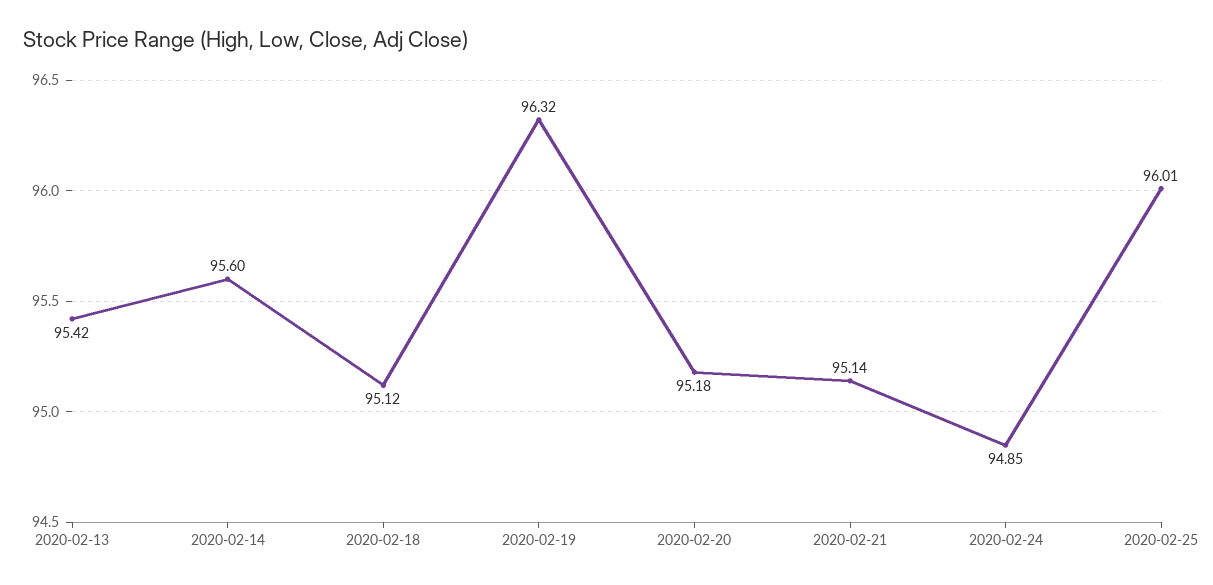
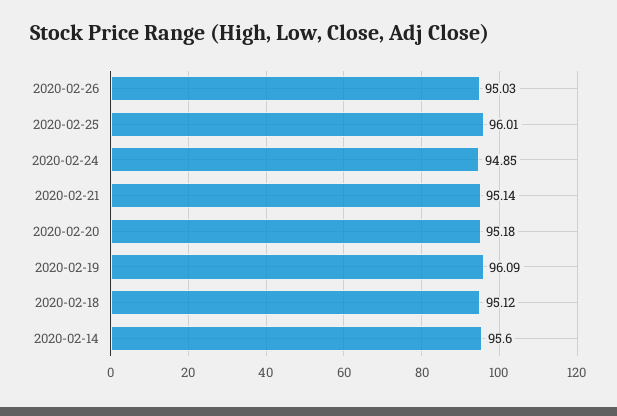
2020-02-13: 95.42 -> none
2020-02-19: 96.32 -> 96.09
2020-02-26: none -> 95.03

